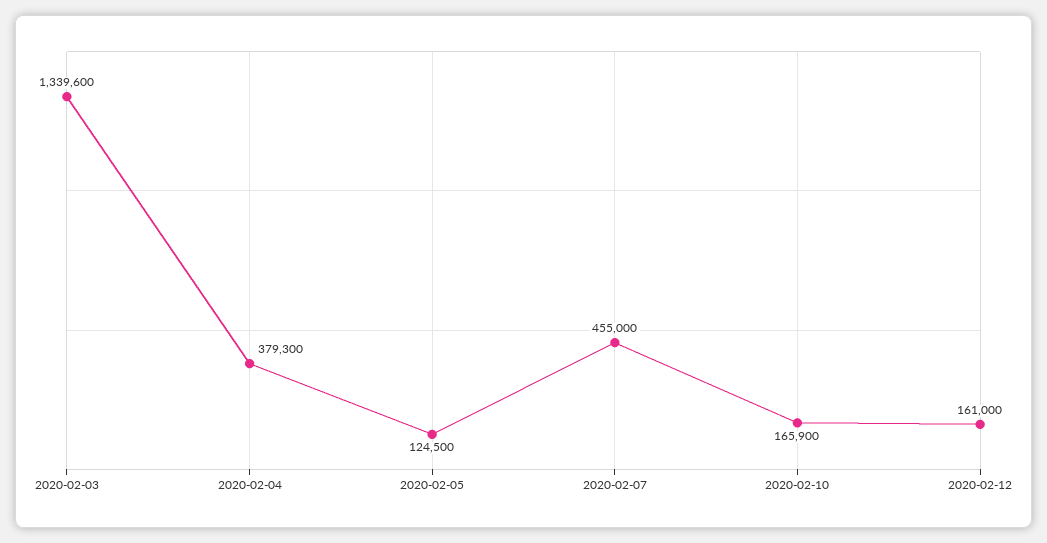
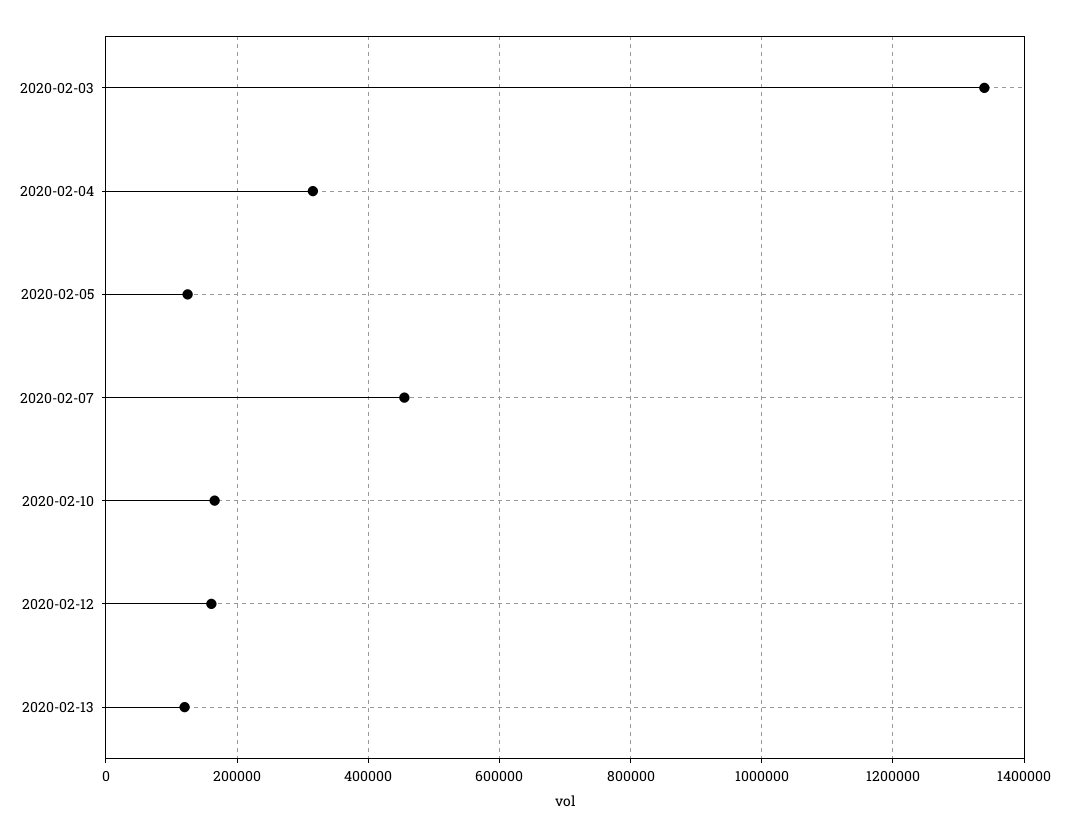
2020-02-04: 379300 -> 320000
2020-02-13: none -> 120000

